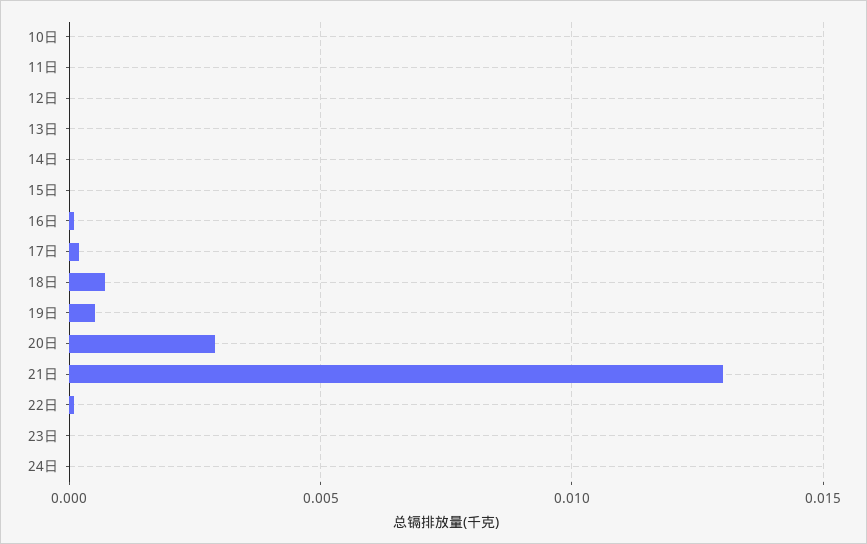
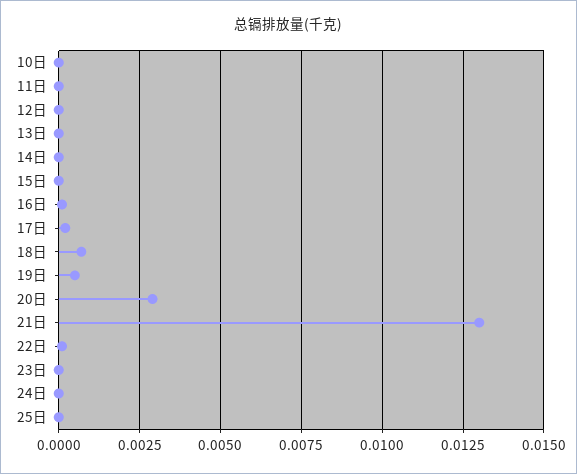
25日: none -> 0

